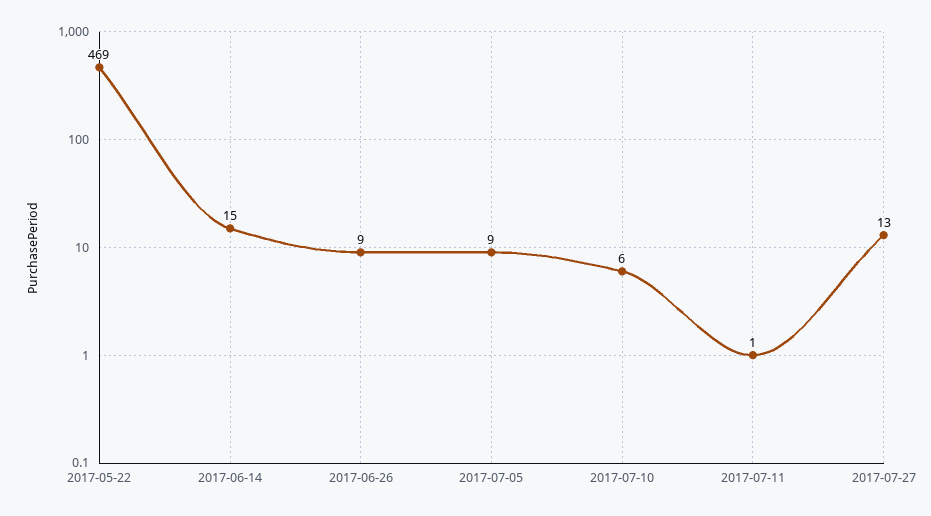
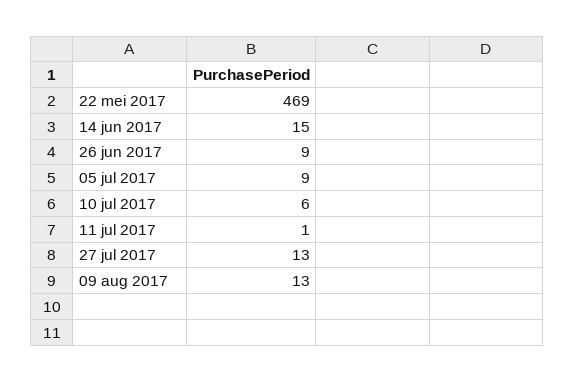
09 aug 2017: none -> 13

